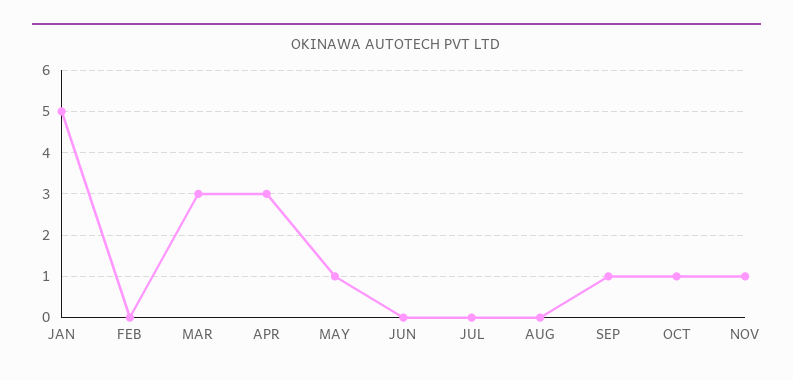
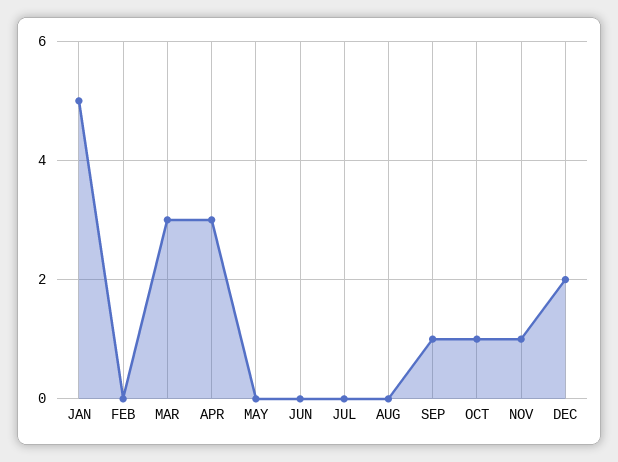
MAY: 1 -> 0
DEC: none -> 2

